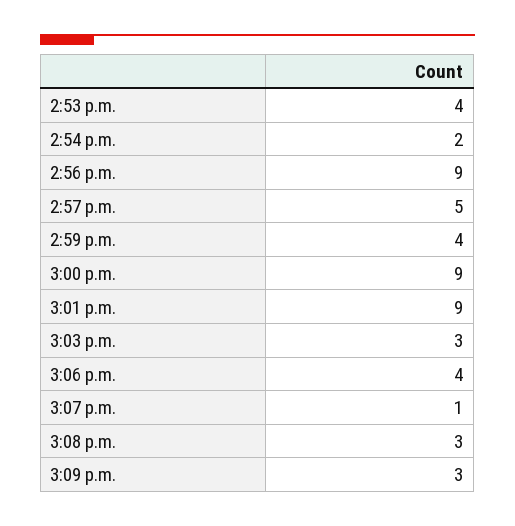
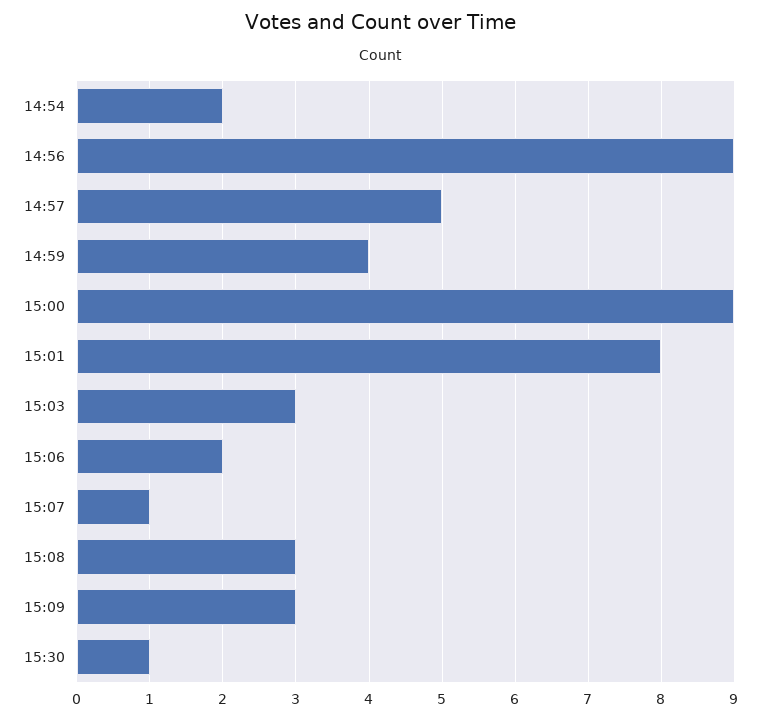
2:53 p.m.: 4 -> none
3:01 p.m.: 9 -> 8
3:06 p.m.: 4 -> 2
15:30: none -> 1

